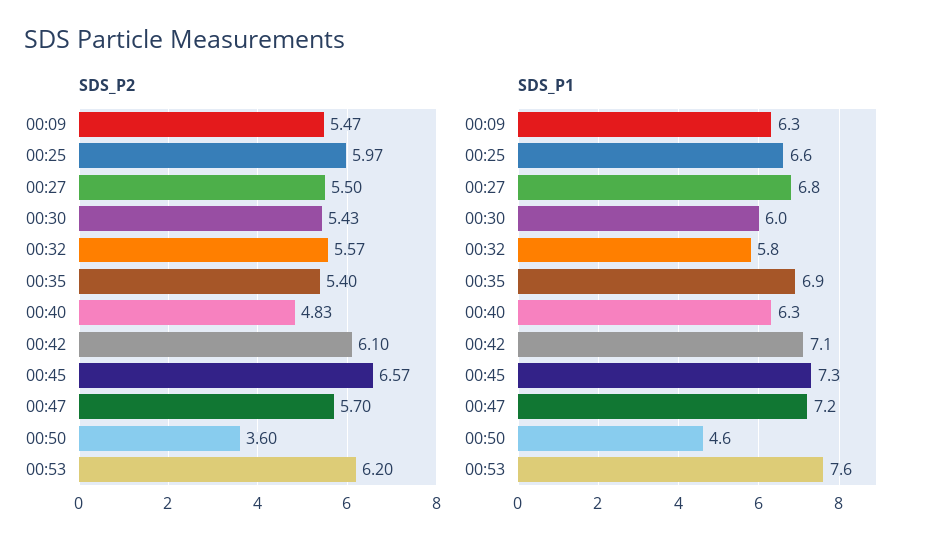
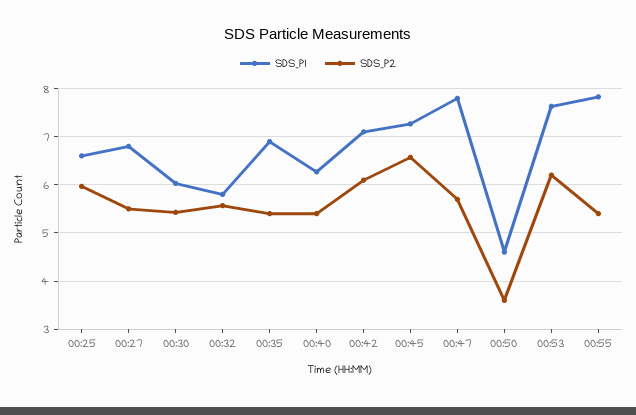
SDS_P2, 00:09: 5.47 -> none
SDS_P2, 00:40: 4.83 -> 5.4
SDS_P1, 00:09: 6.3 -> none
SDS_P1, 00:47: 7.2 -> 7.8
SDS_P1, 00:55: none -> 7.8
SDS_P2, 00:55: none -> 5.4

